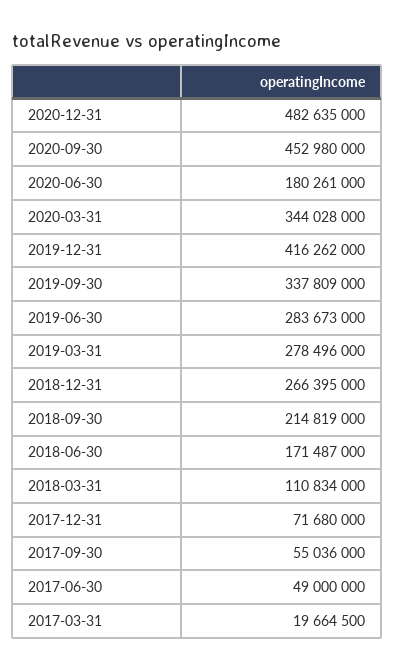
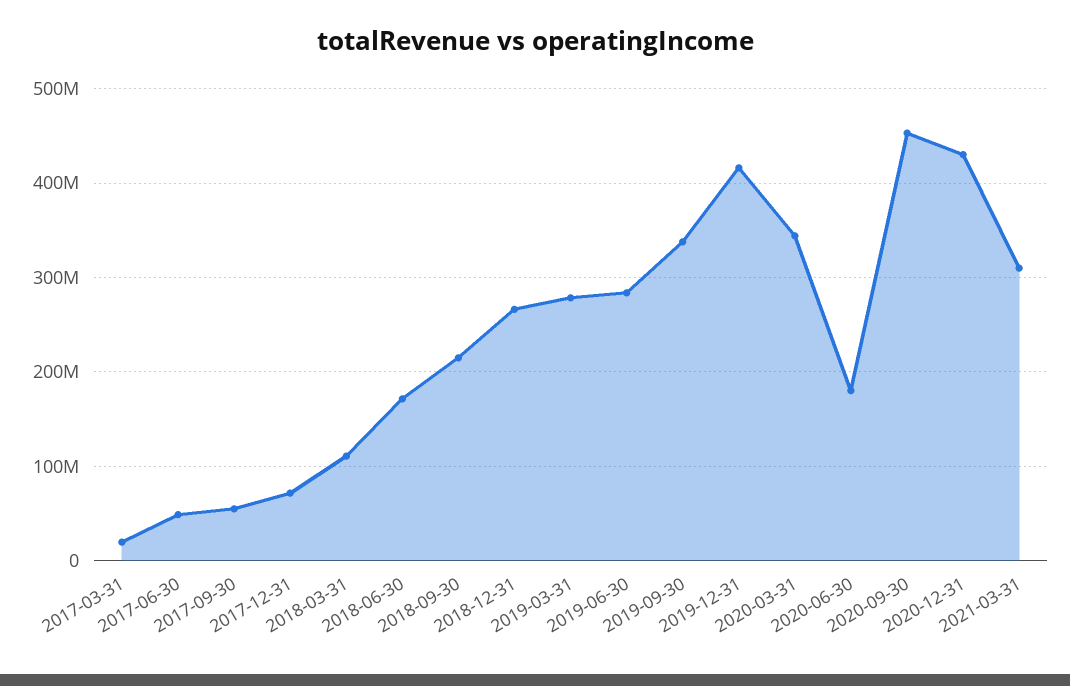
2020-12-31: 482635000 -> 430000000
2021-03-31: none -> 310000000

